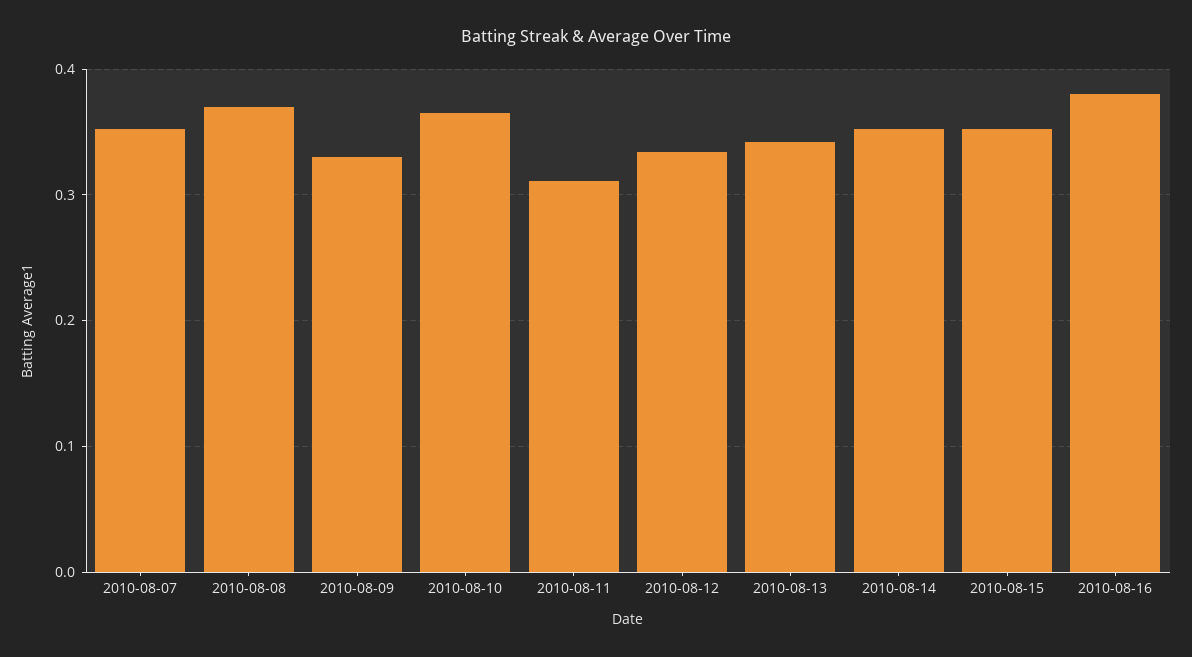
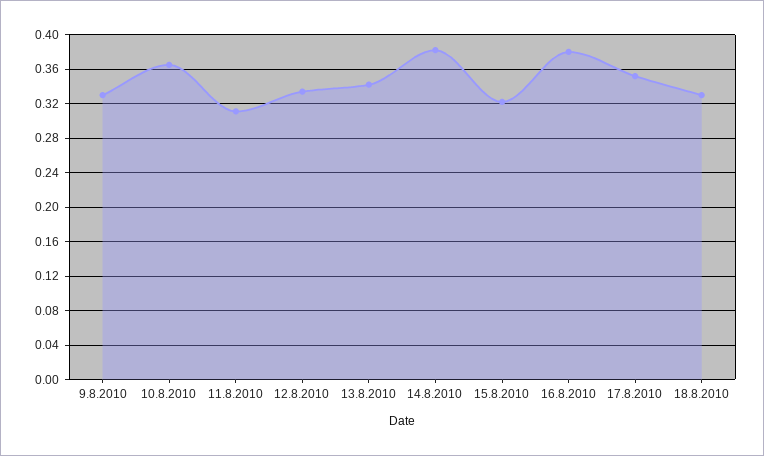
2010-08-07: 0.35 -> none
2010-08-08: 0.37 -> none
2010-08-14: 0.35 -> 0.38
2010-08-15: 0.35 -> 0.32
17.8.2010: none -> 0.35
18.8.2010: none -> 0.33

